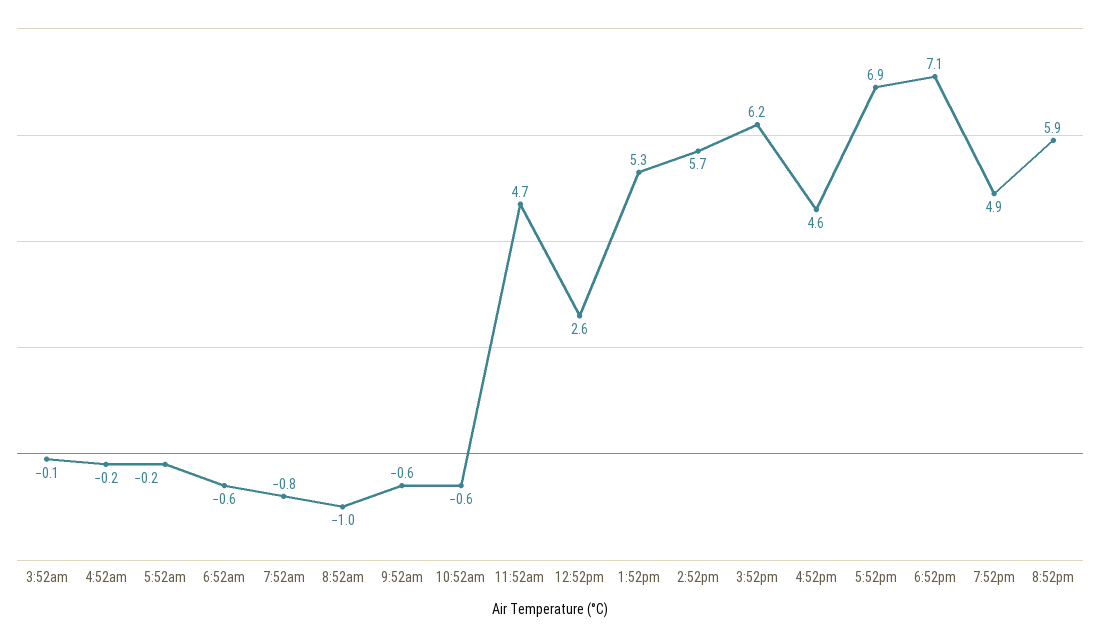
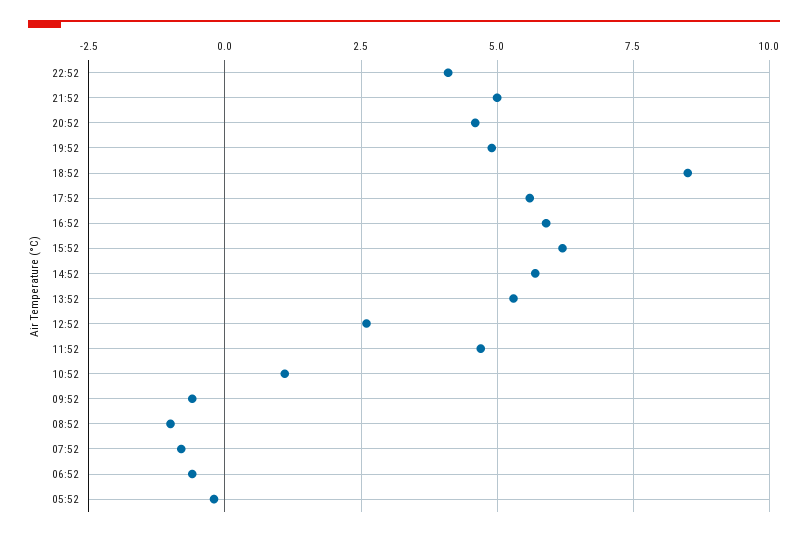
3:52am: -0.1 -> none
4:52am: -0.2 -> none
10:52am: -0.6 -> 1
4:52pm: 4.6 -> 6
5:52pm: 6.9 -> 5.5
6:52pm: 7.1 -> 8.5
8:52pm: 5.9 -> 4.5
22:52: none -> 4
21:52: none -> 5

